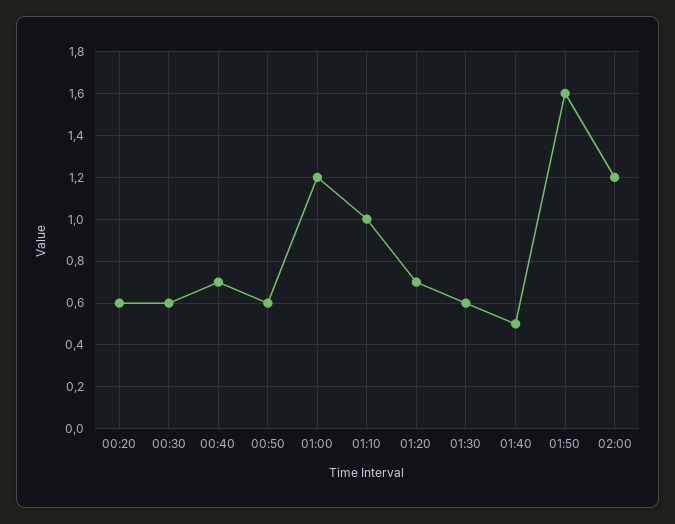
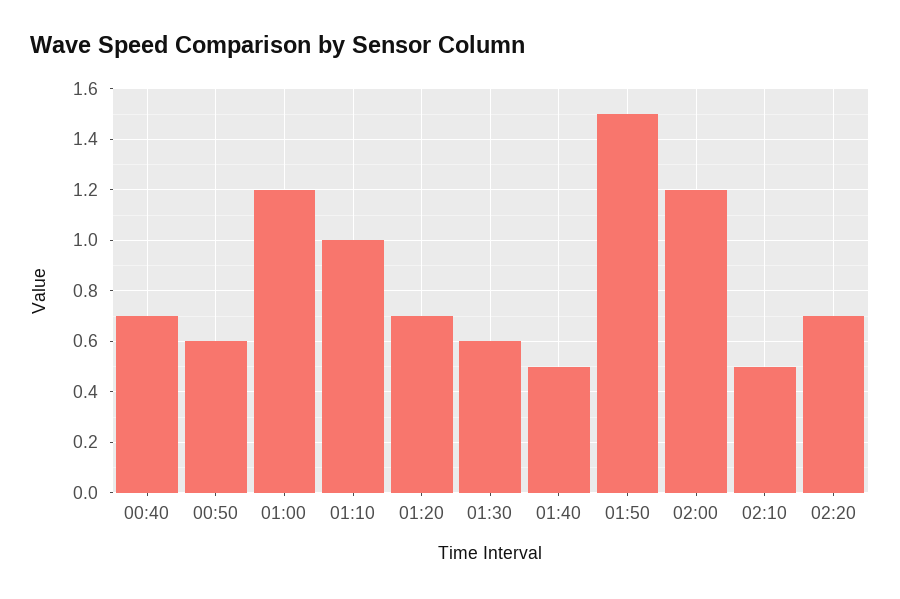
00:20: 0.6 -> none
00:30: 0.6 -> none
01:50: 1.6 -> 1.5
02:10: none -> 0.5
02:20: none -> 0.7

